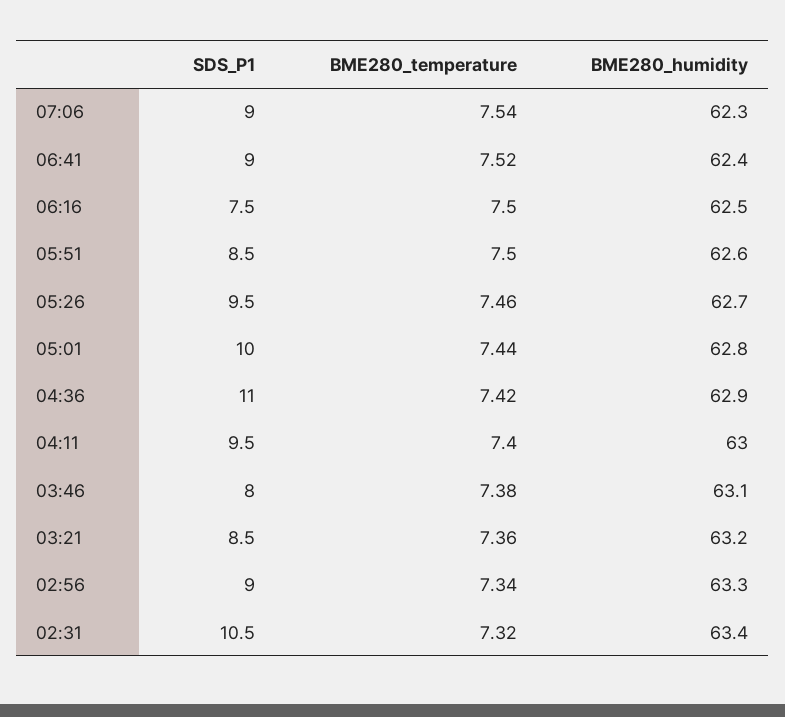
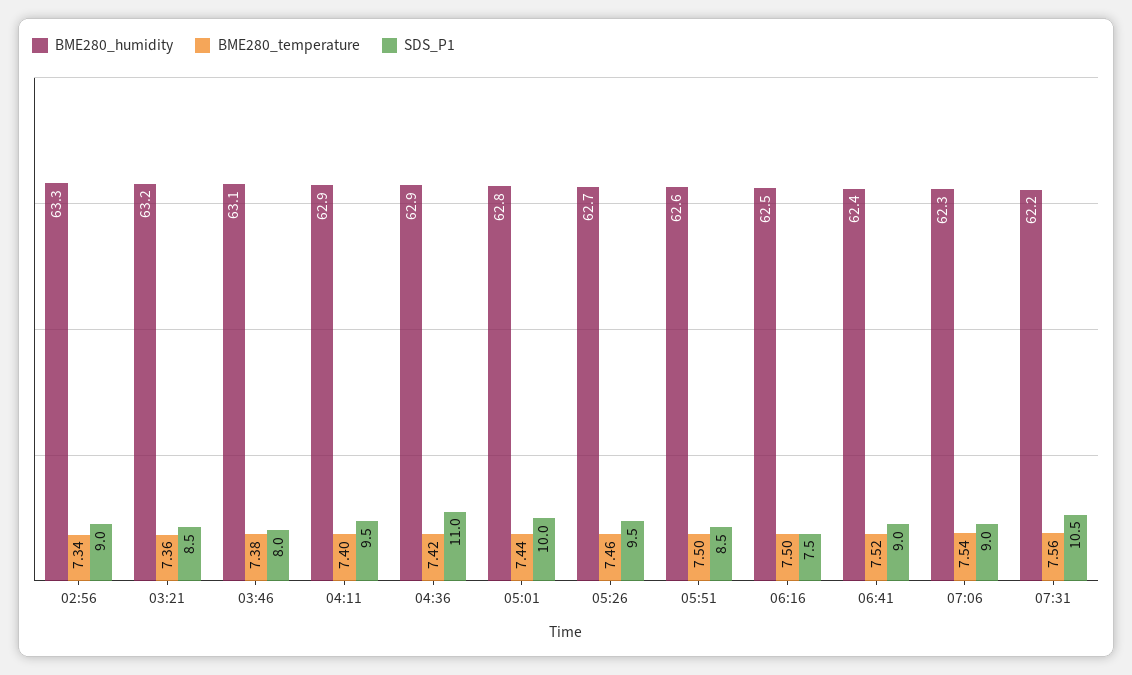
BME280_humidity, 04:11: 63 -> 62.9
SDS_P1, 02:31: 10.5 -> none
BME280_temperature, 02:31: 7.32 -> none
BME280_humidity, 02:31: 63.4 -> none
BME280_humidity, 07:31: none -> 62.2
BME280_temperature, 07:31: none -> 7.56
SDS_P1, 07:31: none -> 10.5

